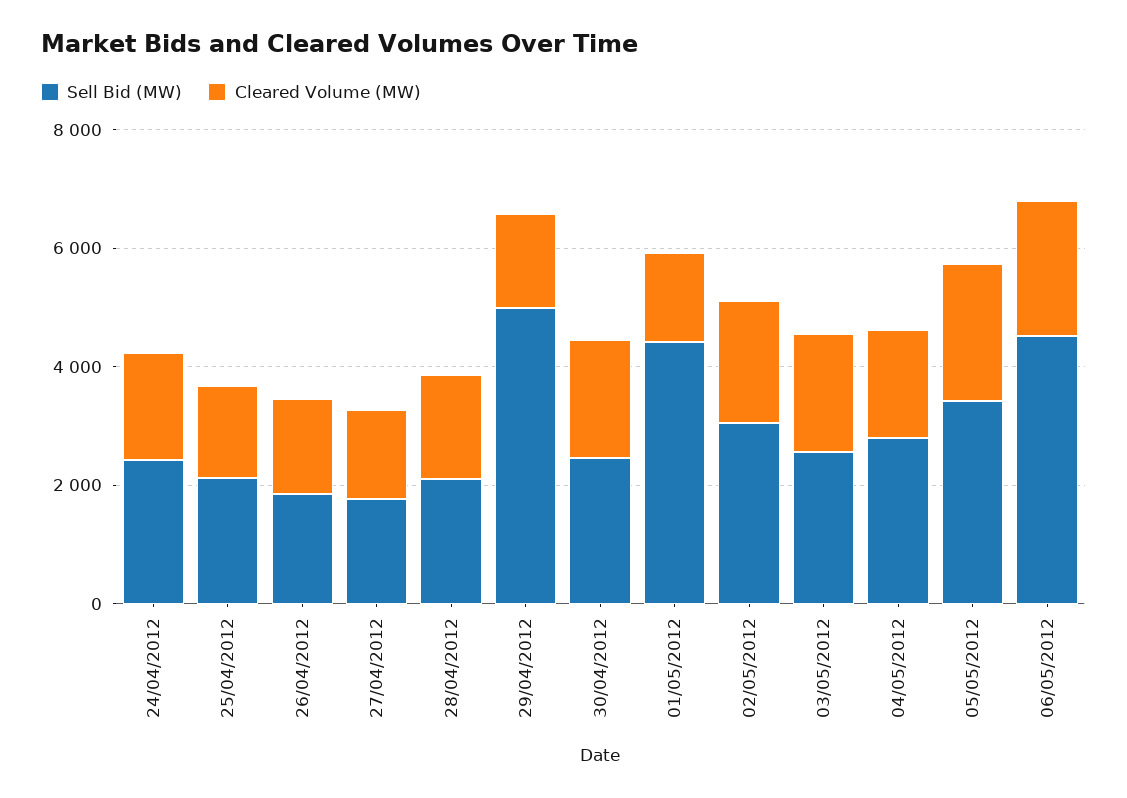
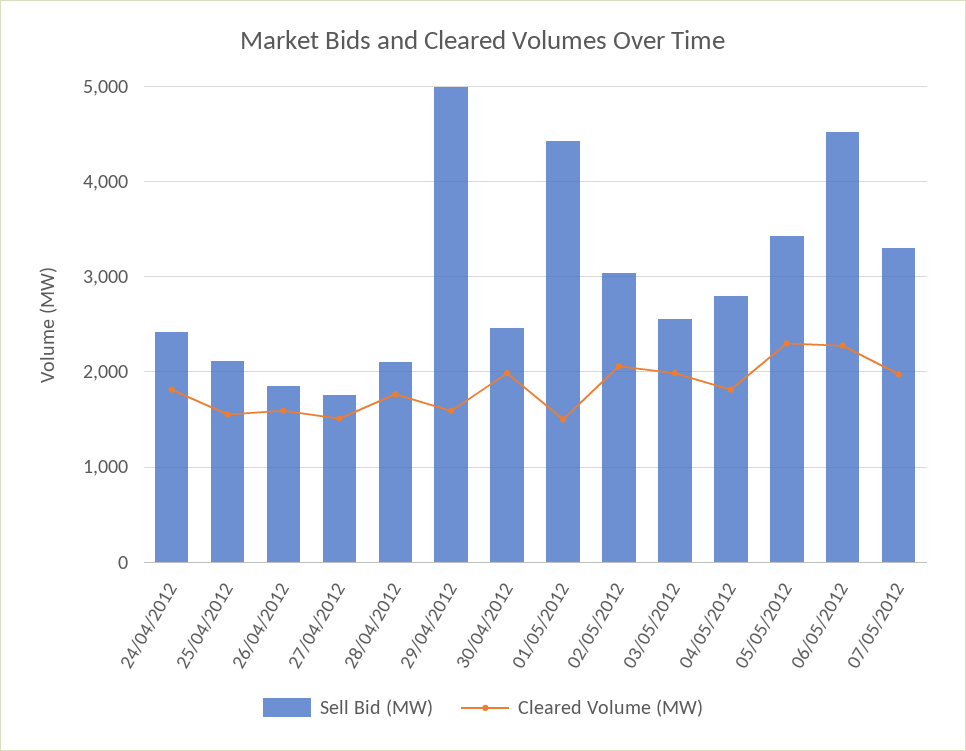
Sell Bid (MW), 07/05/2012: none -> 3300
Cleared Volume (MW), 07/05/2012: none -> 2000

